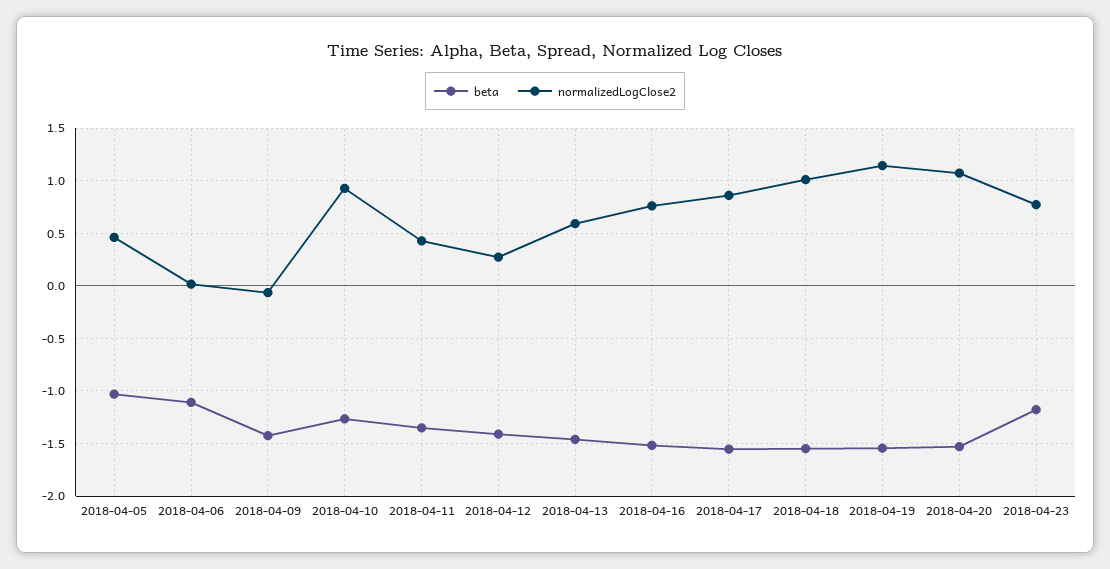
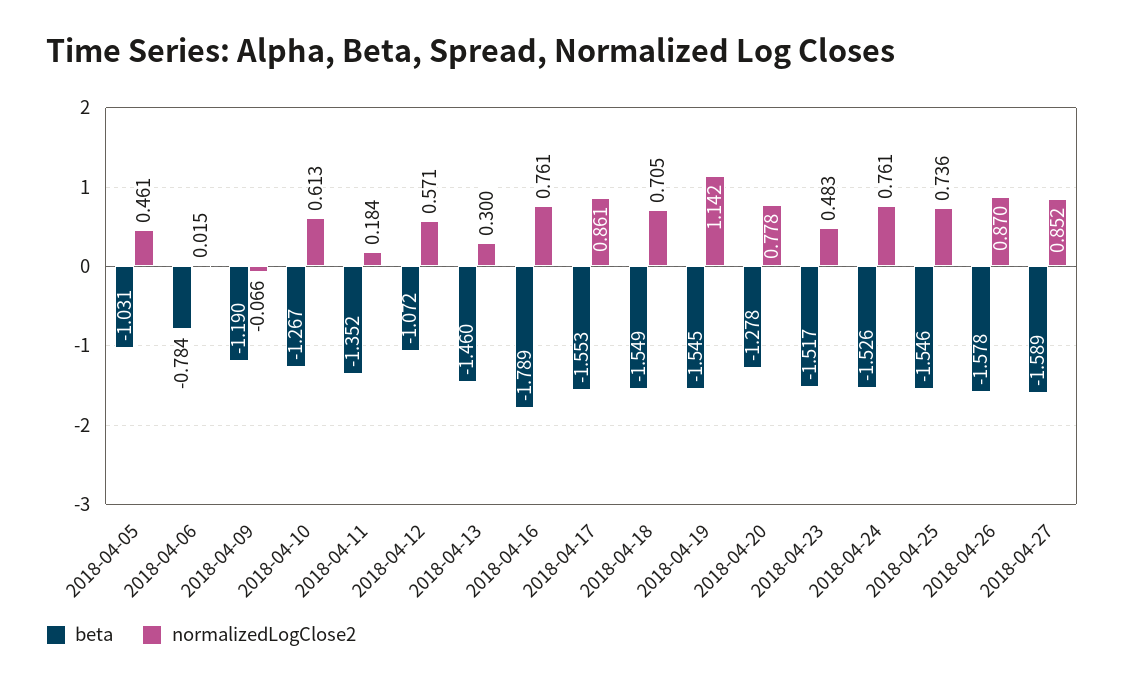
beta, 2018-04-06: -1.1 -> -0.784
beta, 2018-04-09: -1.4 -> -1.19
normalizedLogClose2, 2018-04-10: 0.9 -> 0.613
normalizedLogClose2, 2018-04-11: 0.4 -> 0.184
beta, 2018-04-12: -1.4 -> -1.072
normalizedLogClose2, 2018-04-12: 0.3 -> 0.571
normalizedLogClose2, 2018-04-13: 0.6 -> 0.3
beta, 2018-04-16: -1.5 -> -1.789
normalizedLogClose2, 2018-04-18: 1 -> 0.705
beta, 2018-04-20: -1.5 -> -1.278
normalizedLogClose2, 2018-04-20: 1.1 -> 0.778
beta, 2018-04-23: -1.2 -> -1.517
normalizedLogClose2, 2018-04-23: 0.8 -> 0.483
beta, 2018-04-24: none -> -1.526
normalizedLogClose2, 2018-04-24: none -> 0.761
beta, 2018-04-25: none -> -1.546
normalizedLogClose2, 2018-04-25: none -> 0.736
beta, 2018-04-26: none -> -1.578
normalizedLogClose2, 2018-04-26: none -> 0.87
beta, 2018-04-27: none -> -1.589
normalizedLogClose2, 2018-04-27: none -> 0.852

